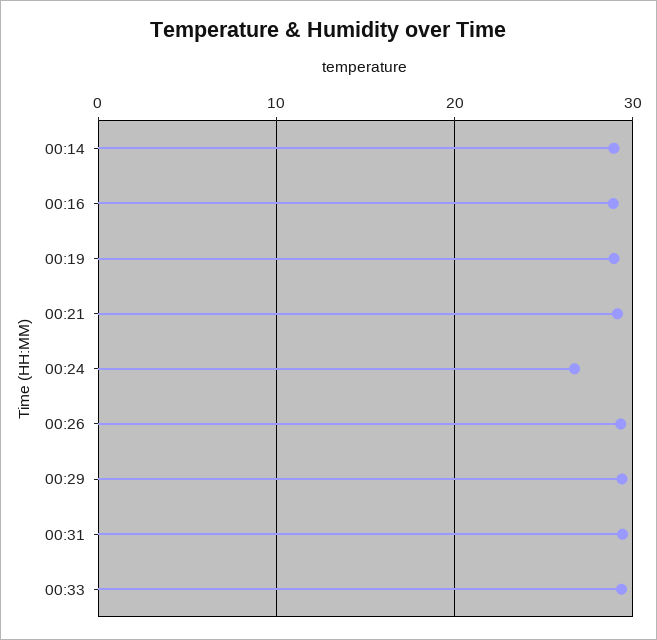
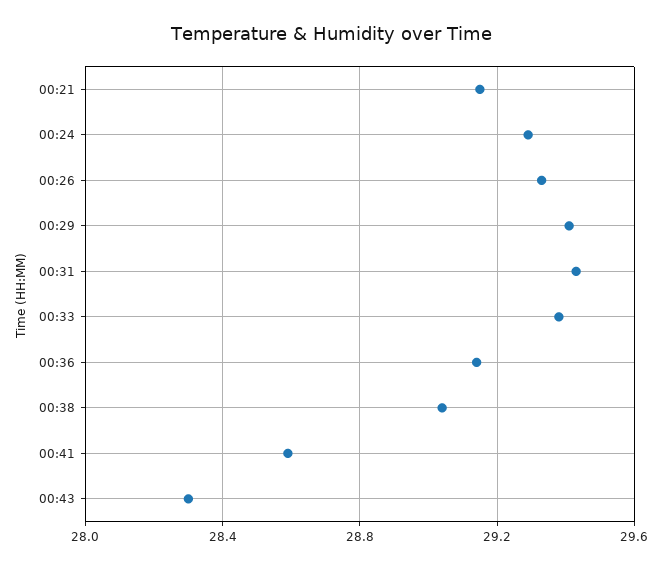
00:14: 29 -> none
00:16: 29 -> none
00:19: 29 -> none
00:24: 27 -> 29.3
00:36: none -> 29.15
00:38: none -> 29.05
00:41: none -> 28.6
00:43: none -> 28.3

